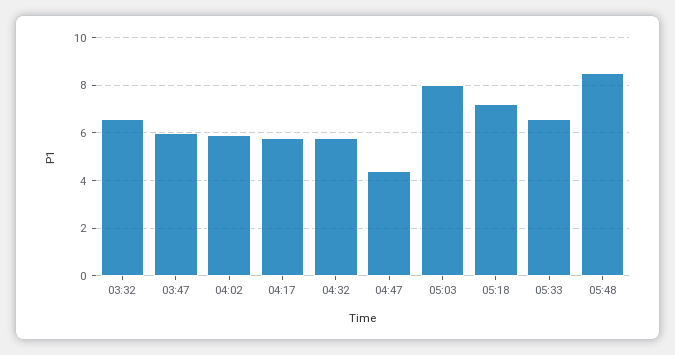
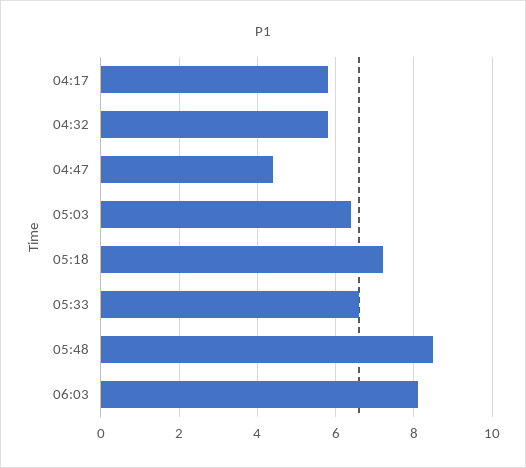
03:32: 6.5 -> none
03:47: 6 -> none
04:02: 6 -> none
05:03: 8 -> 6.5
06:03: none -> 8

